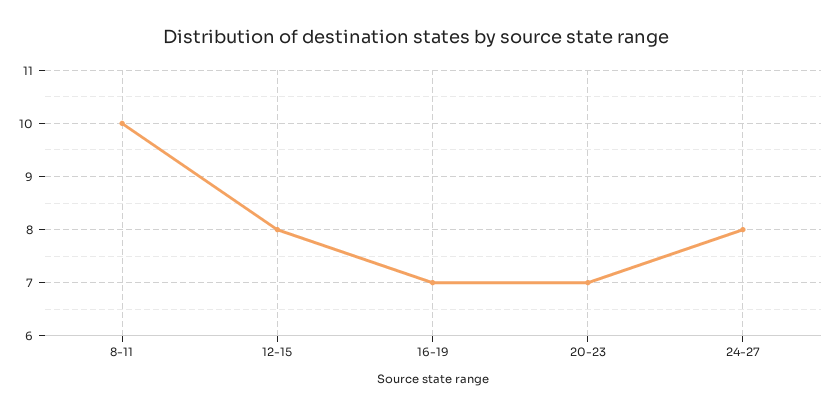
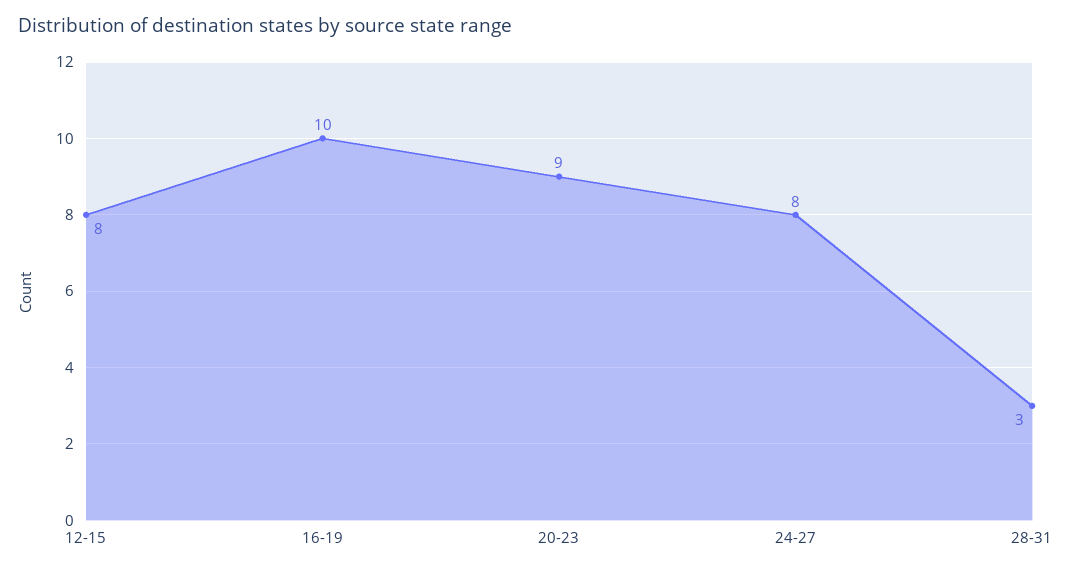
8-11: 10 -> none
16-19: 7 -> 10
20-23: 7 -> 9
28-31: none -> 3

